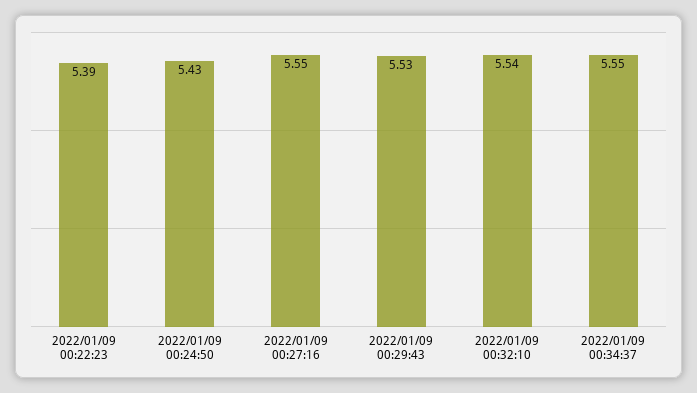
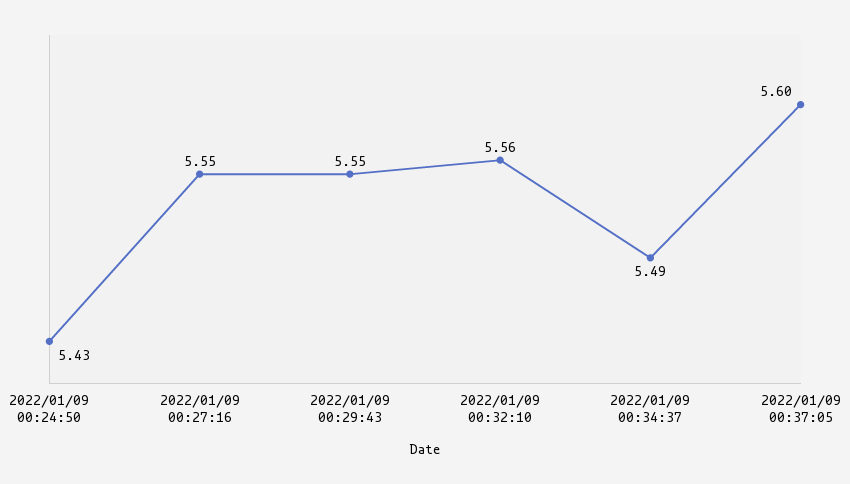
2022/01/09 00:22:23: 5.39 -> none
2022/01/09 00:29:43: 5.53 -> 5.55
2022/01/09 00:32:10: 5.54 -> 5.56
2022/01/09 00:34:37: 5.55 -> 5.49
2022/01/09 00:37:05: none -> 5.6

